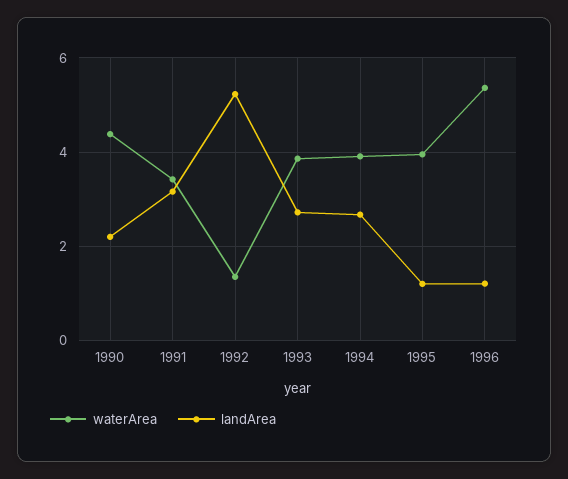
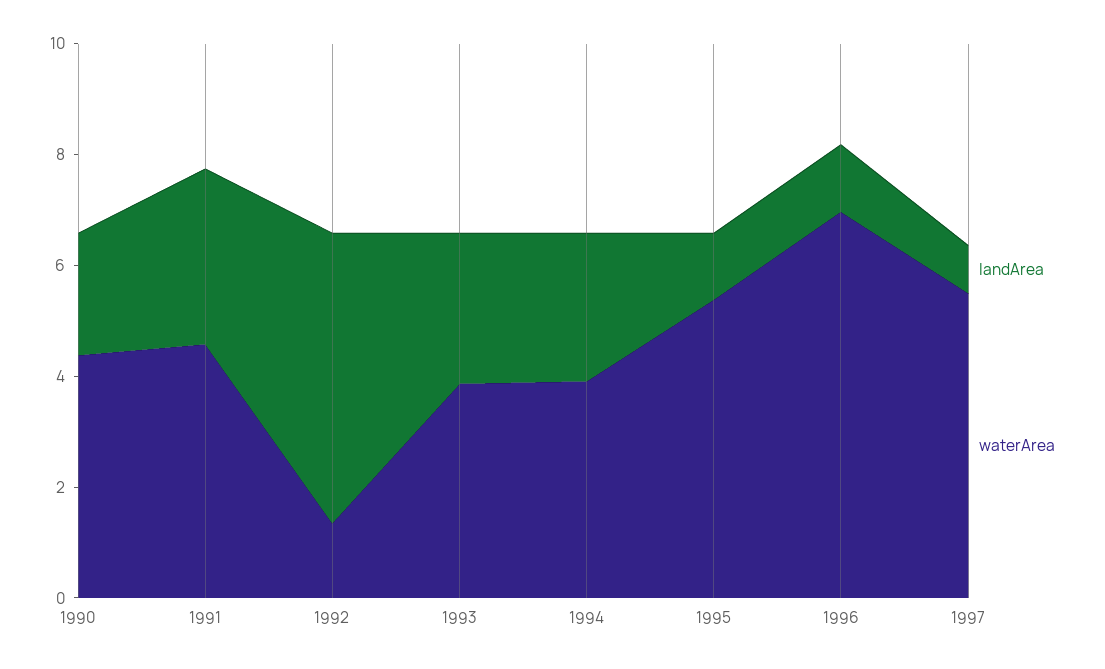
waterArea, 1991: 3.4 -> 4.5
waterArea, 1995: 4 -> 5.5
waterArea, 1996: 5.4 -> 7
landArea, 1997: none -> 1
waterArea, 1997: none -> 5.5

